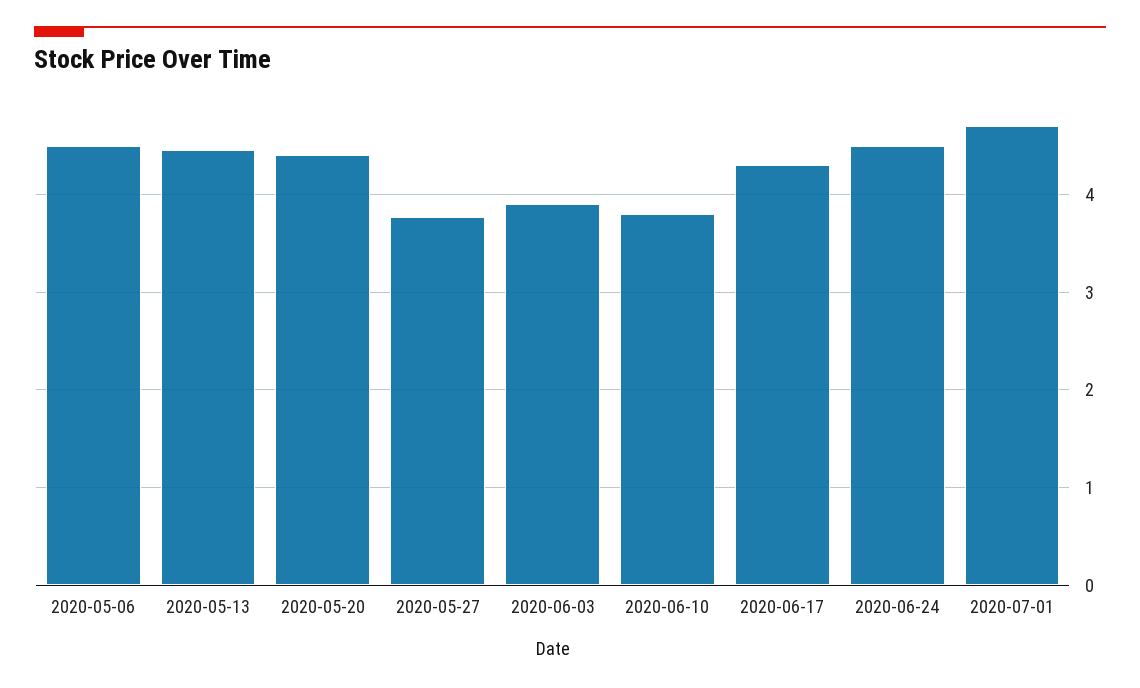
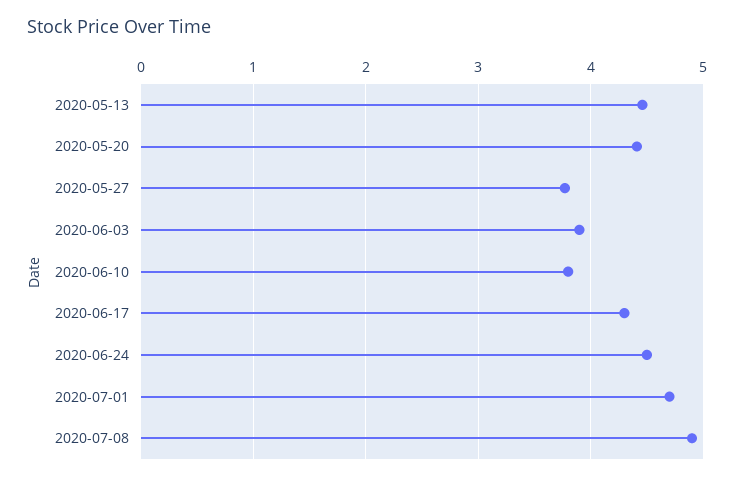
2020-05-06: 4.5 -> none
2020-07-08: none -> 4.9

